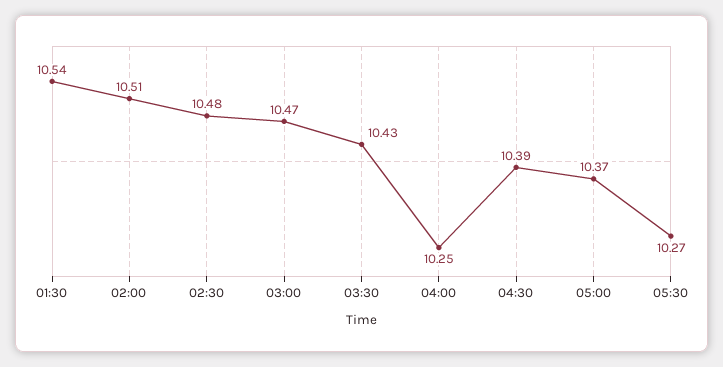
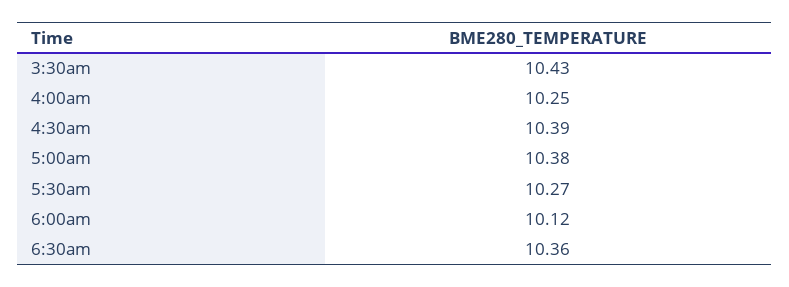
01:30: 10.54 -> none
02:00: 10.51 -> none
02:30: 10.48 -> none
03:00: 10.47 -> none
05:00: 10.37 -> 10.38
6:00am: none -> 10.12
6:30am: none -> 10.36

